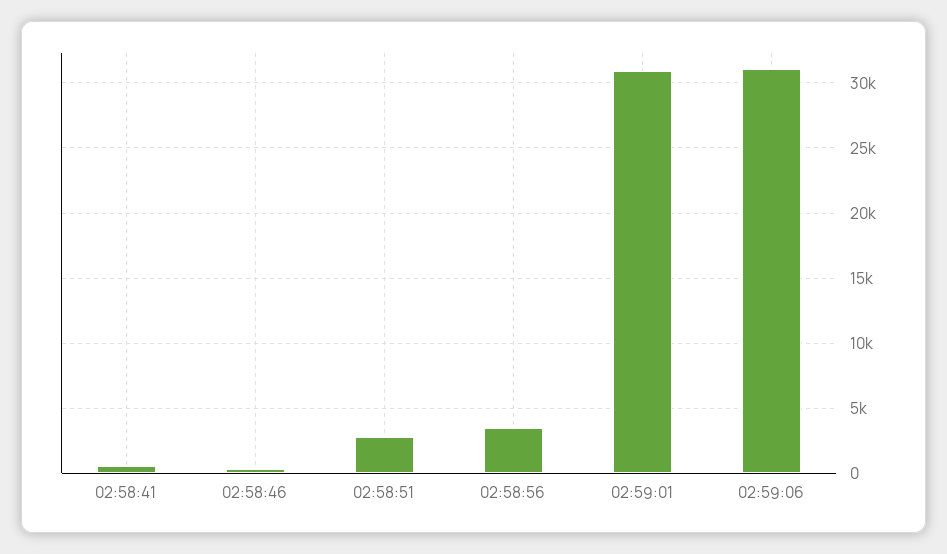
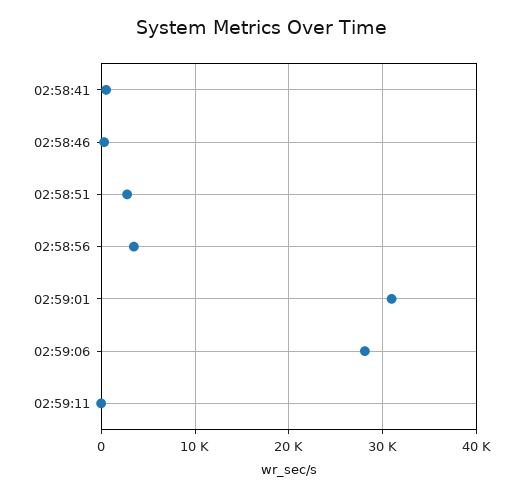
02:59:06: 31000 -> 28000
02:59:11: none -> 0

